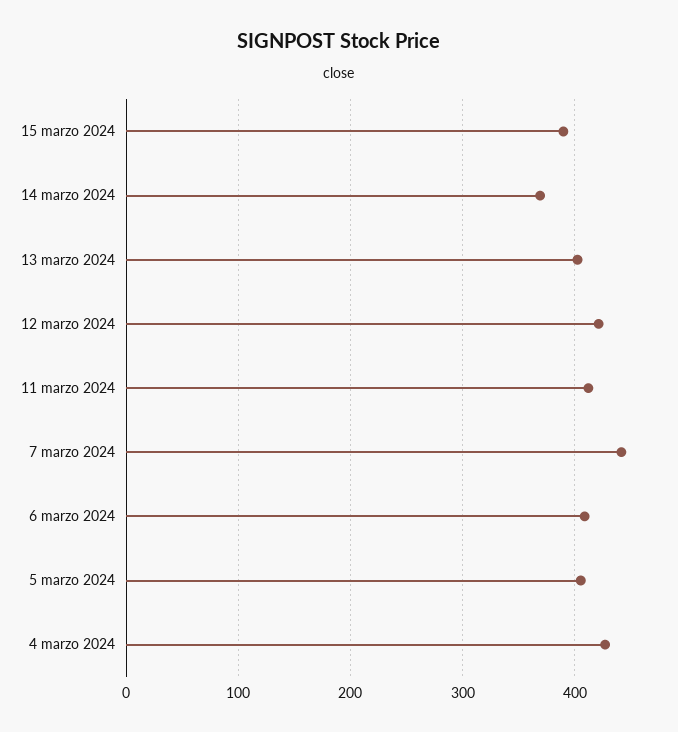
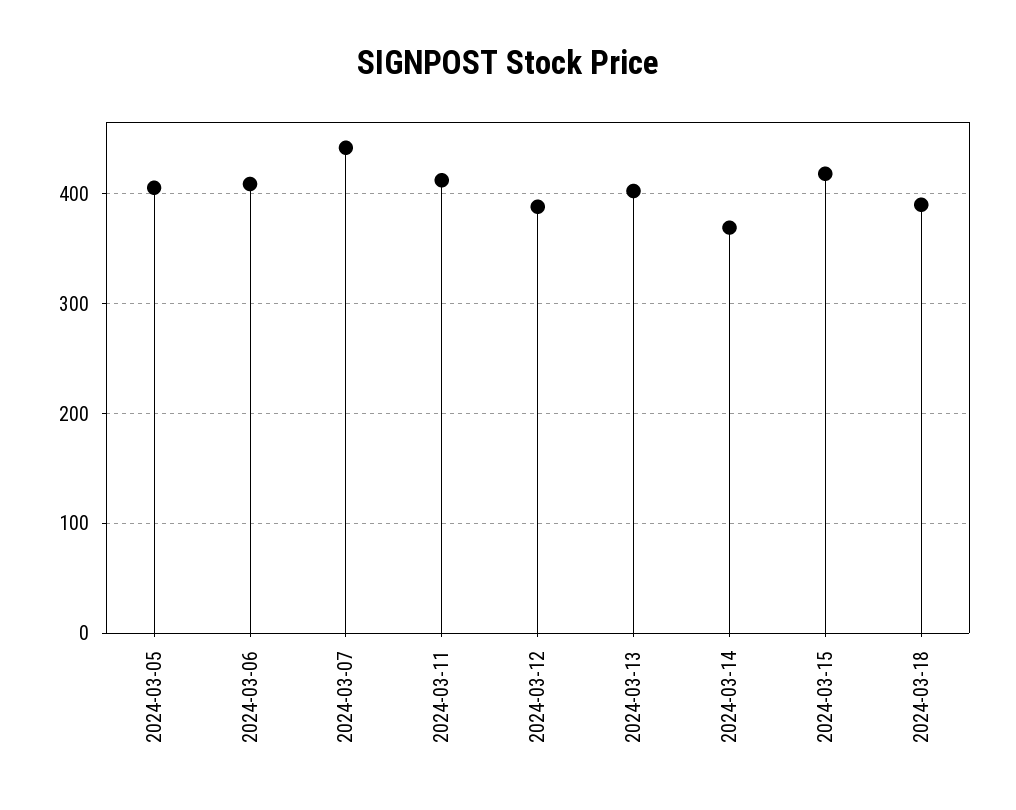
15 marzo 2024: 390 -> 420
12 marzo 2024: 420 -> 390
4 marzo 2024: 430 -> none
2024-03-18: none -> 390

